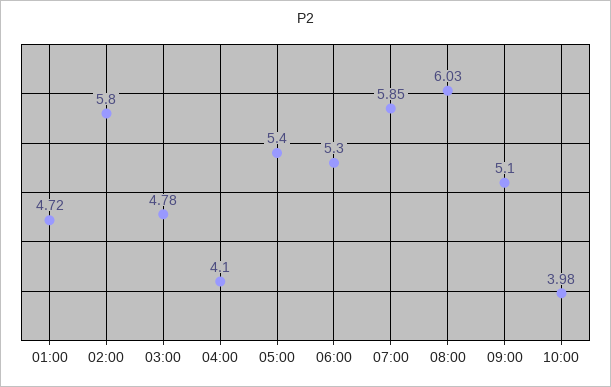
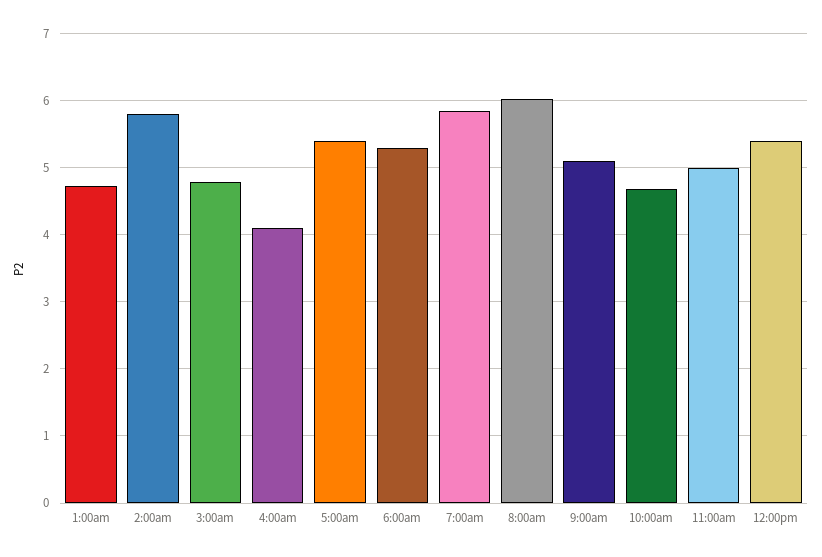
10:00: 3.98 -> 4.7
11:00am: none -> 5
12:00pm: none -> 5.4

